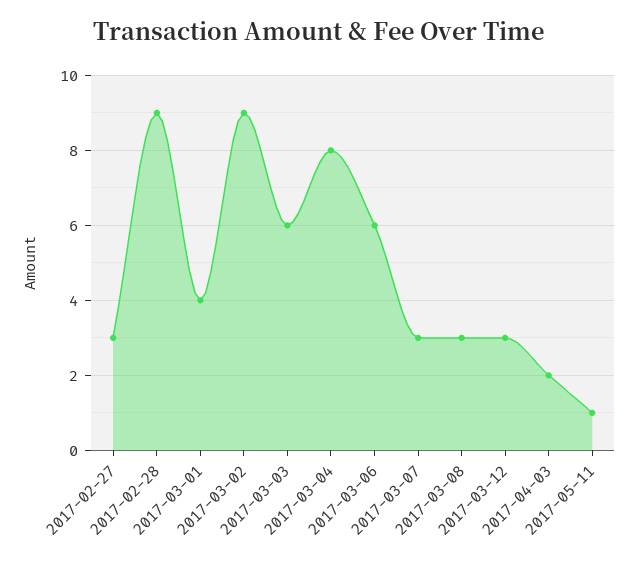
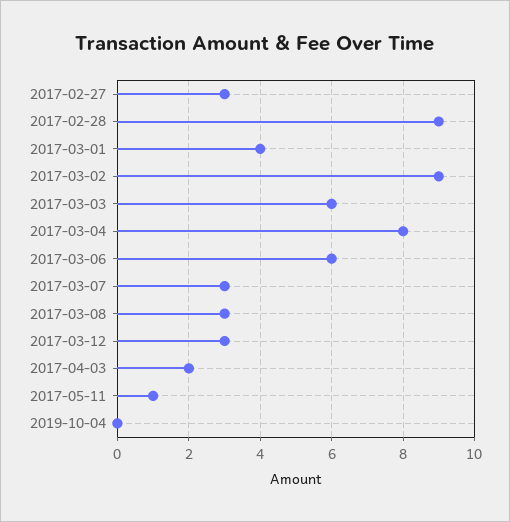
2019-10-04: none -> 0

